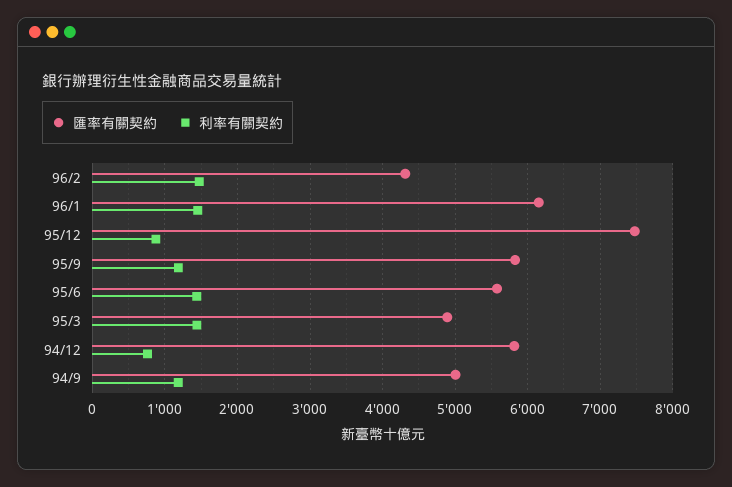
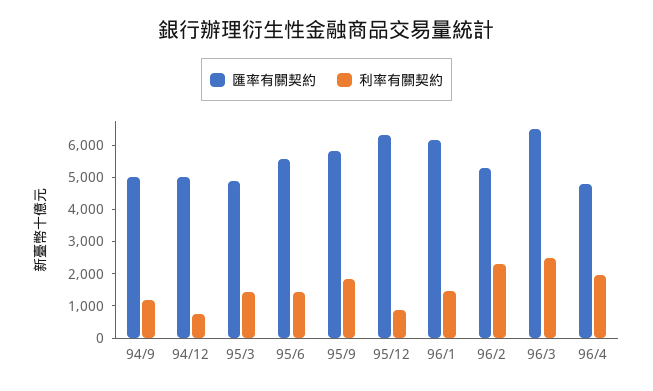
匯率有關契約, 96/2: 4300 -> 5250
利率有關契約, 96/2: 1500 -> 2250
匯率有關契約, 95/12: 7500 -> 6250
利率有關契約, 95/9: 1200 -> 1750
匯率有關契約, 94/12: 5800 -> 5000
匯率有關契約, 96/3: none -> 6500
利率有關契約, 96/3: none -> 2500
匯率有關契約, 96/4: none -> 4750
利率有關契約, 96/4: none -> 2000

